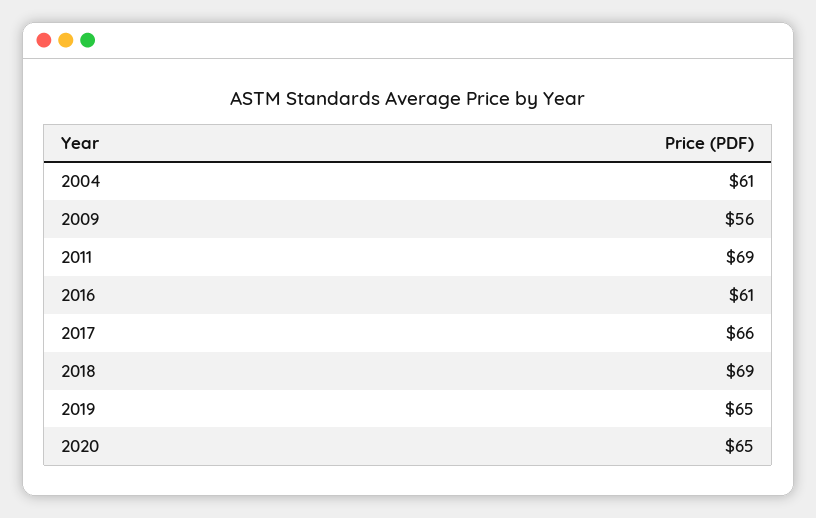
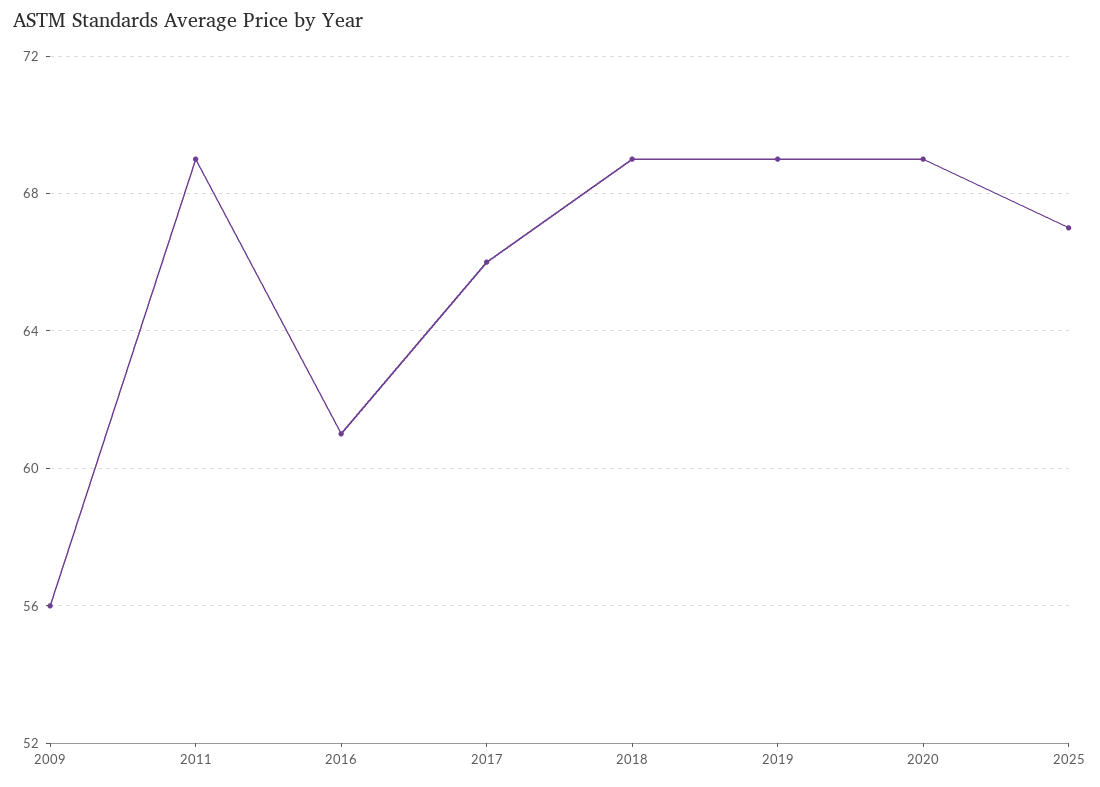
2004: 61 -> none
2019: 65 -> 69
2020: 65 -> 69
2025: none -> 67

